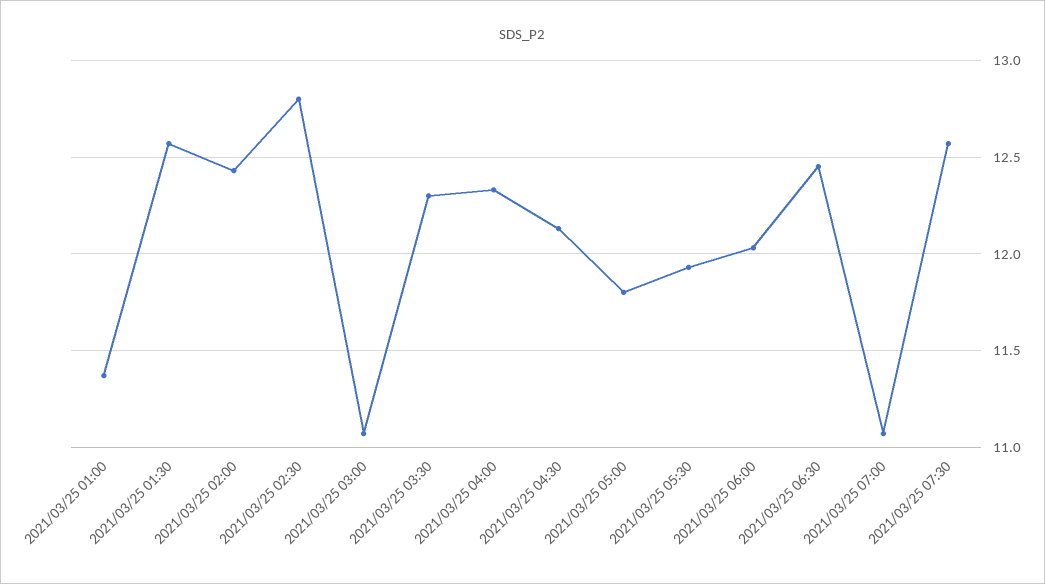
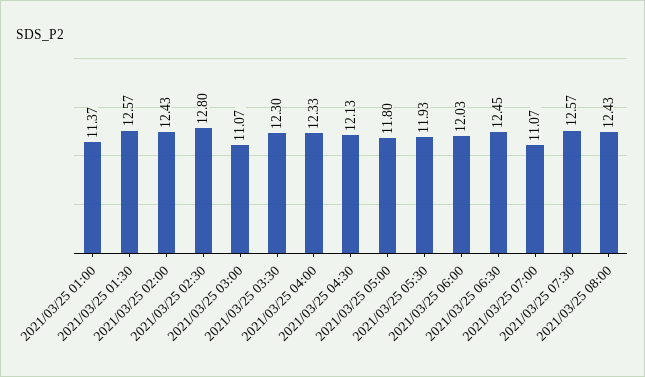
2021/03/25 08:00: none -> 12.43

